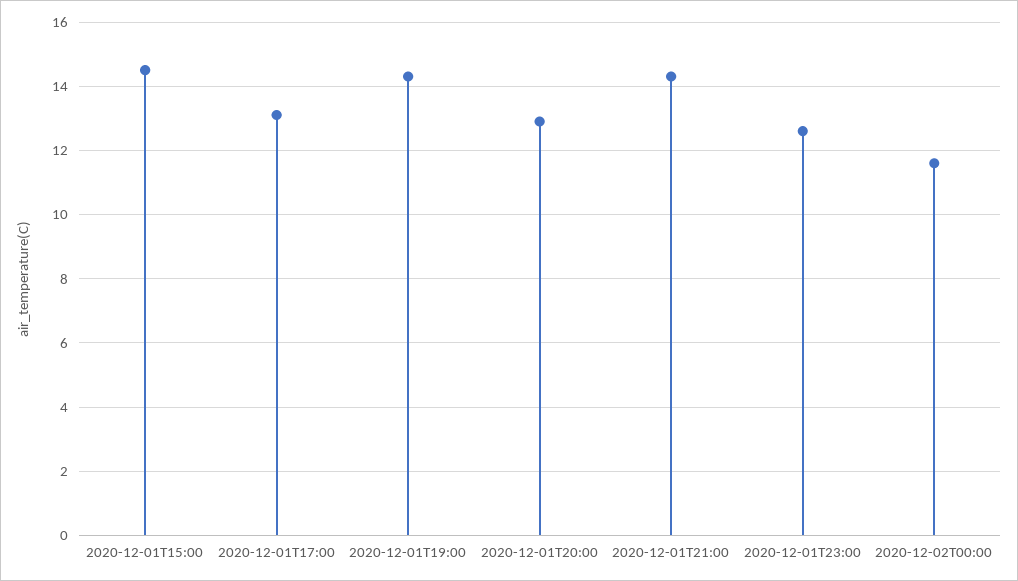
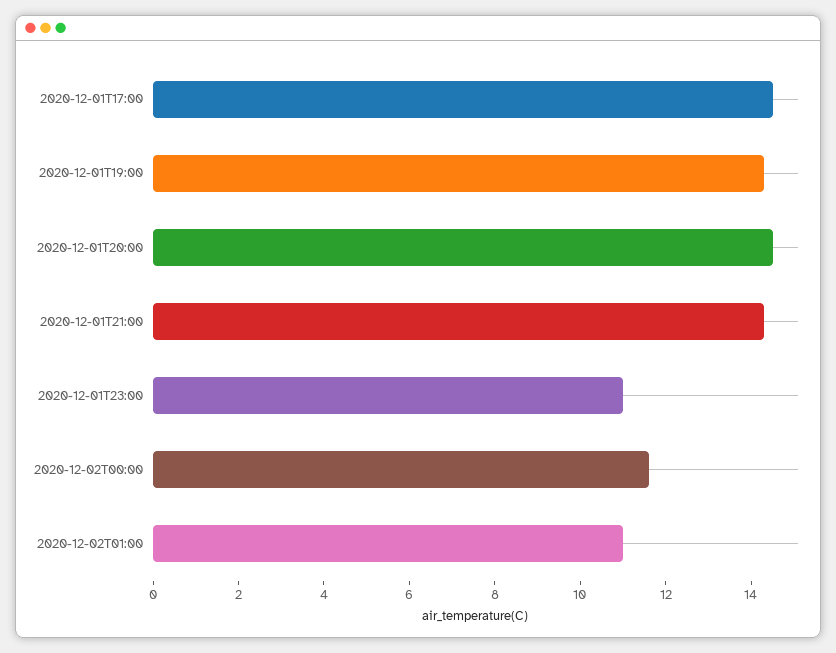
2020-12-01T15:00: 14.5 -> none
2020-12-01T17:00: 13 -> 14.5
2020-12-01T20:00: 13 -> 14.5
2020-12-01T23:00: 12.5 -> 11
2020-12-02T01:00: none -> 11

